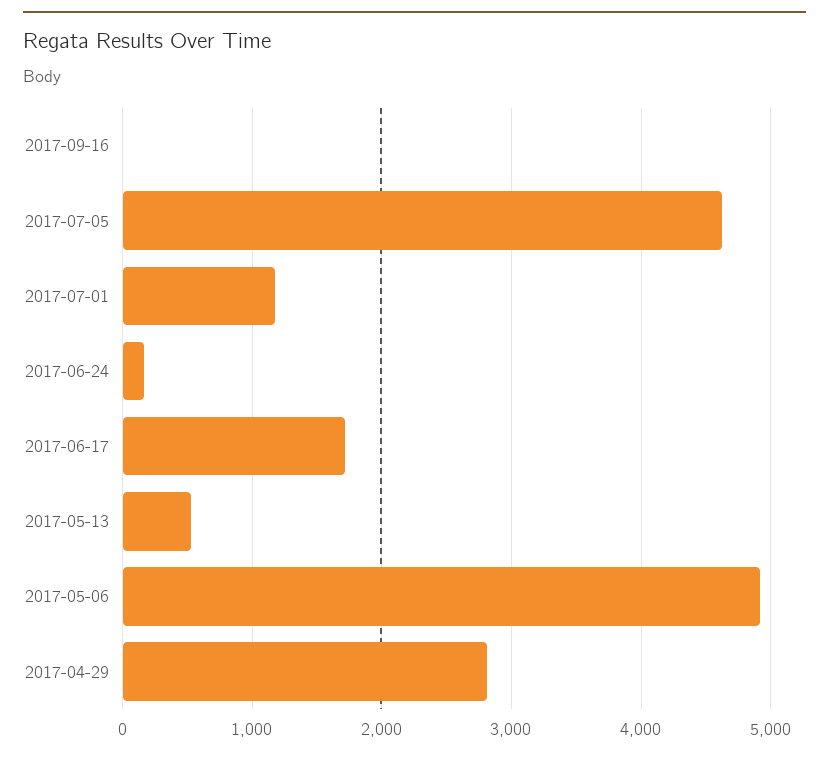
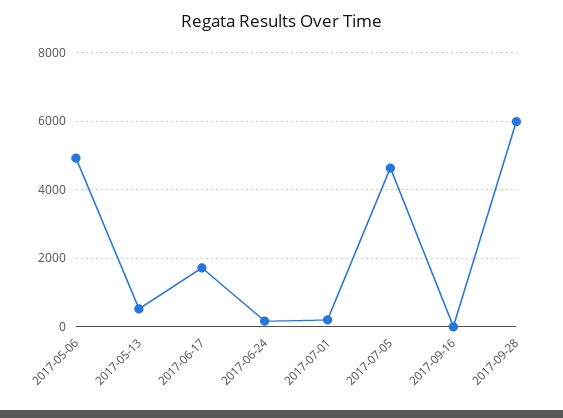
2017-07-01: 1200 -> 200
2017-04-29: 2800 -> none
2017-09-28: none -> 6000

